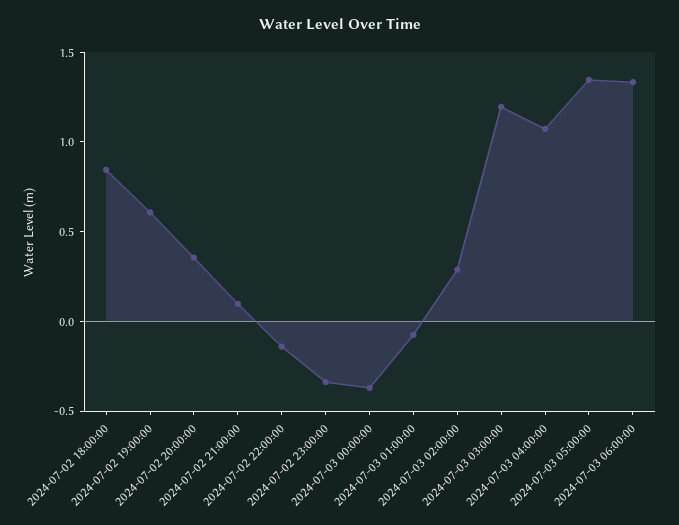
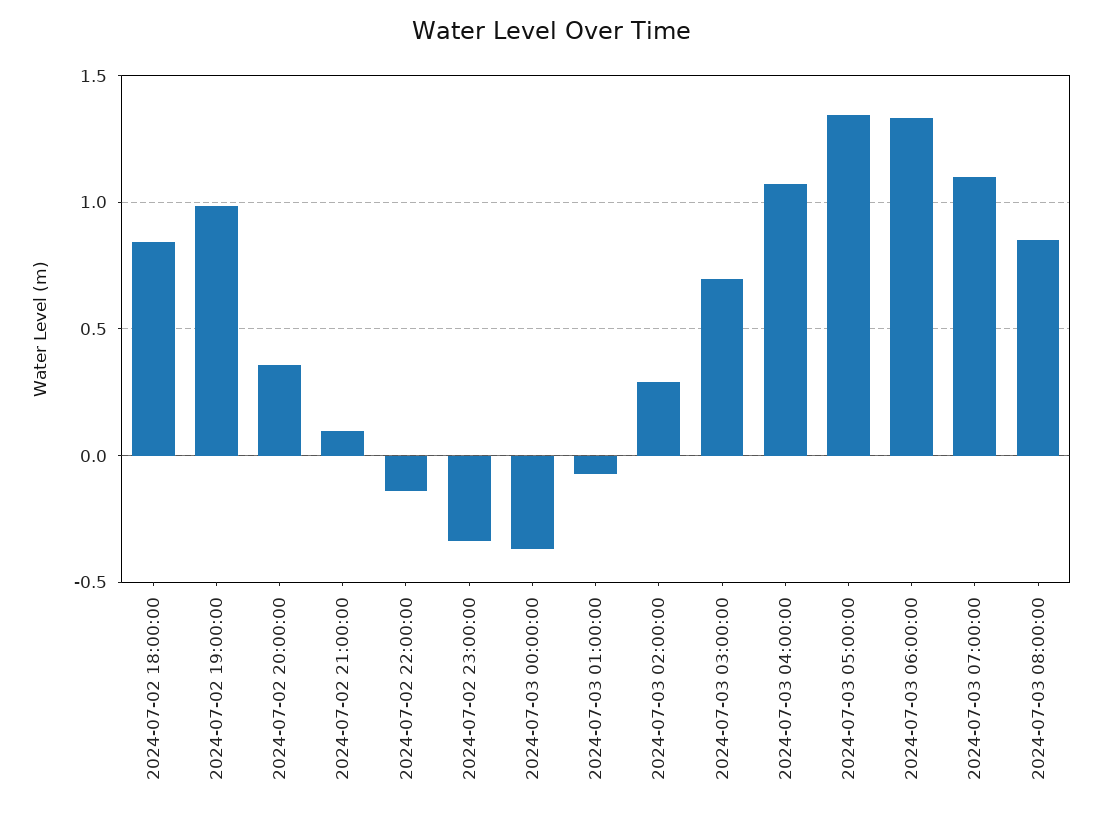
2024-07-02 19:00:00: 0.6 -> 1
2024-07-03 03:00:00: 1.2 -> 0.7
2024-07-03 07:00:00: none -> 1.1
2024-07-03 08:00:00: none -> 0.85

